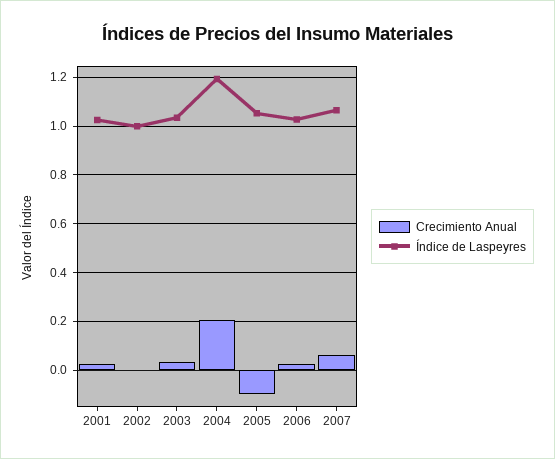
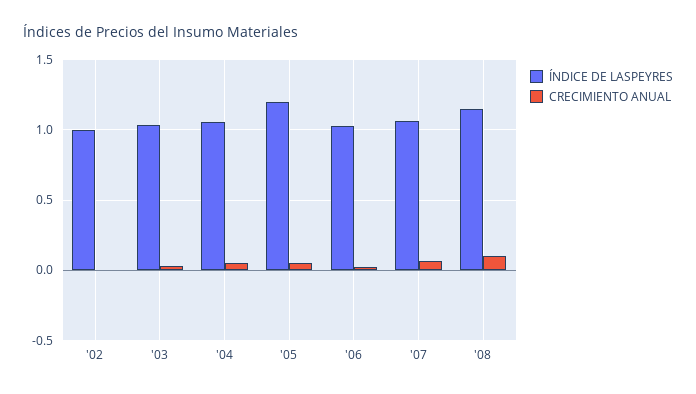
Crecimiento Anual, 2001: 0.025 -> none
Índice de Laspeyres, 2001: 1.025 -> none
Crecimiento Anual, 2004: 0.2 -> 0.05
Índice de Laspeyres, 2004: 1.2 -> 1.05
Crecimiento Anual, 2005: -0.1 -> 0.05
Índice de Laspeyres, 2005: 1.05 -> 1.2
Índice de Laspeyres, '08: none -> 1.15
Crecimiento Anual, '08: none -> 0.1

